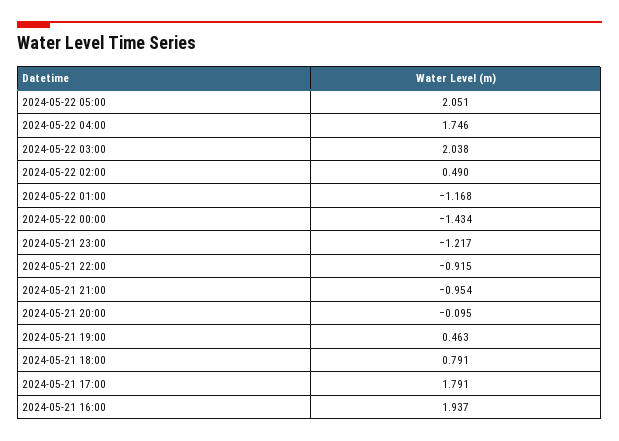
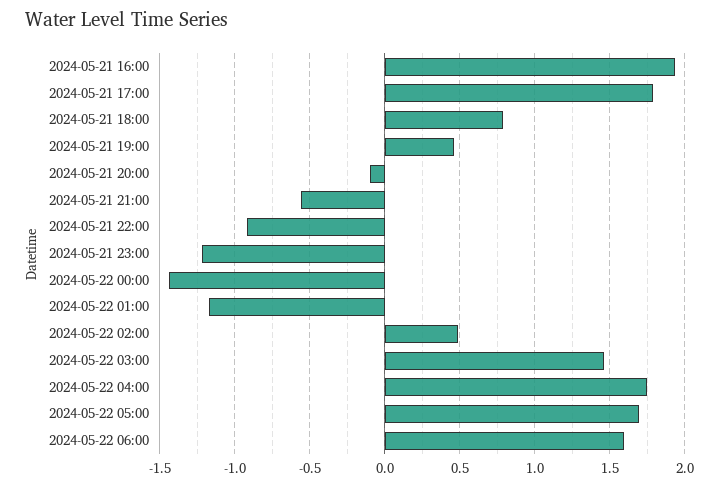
2024-05-22 05:00: 2.051 -> 1.7
2024-05-22 03:00: 2.038 -> 1.45
2024-05-21 21:00: -0.954 -> -0.55
2024-05-22 06:00: none -> 1.6

